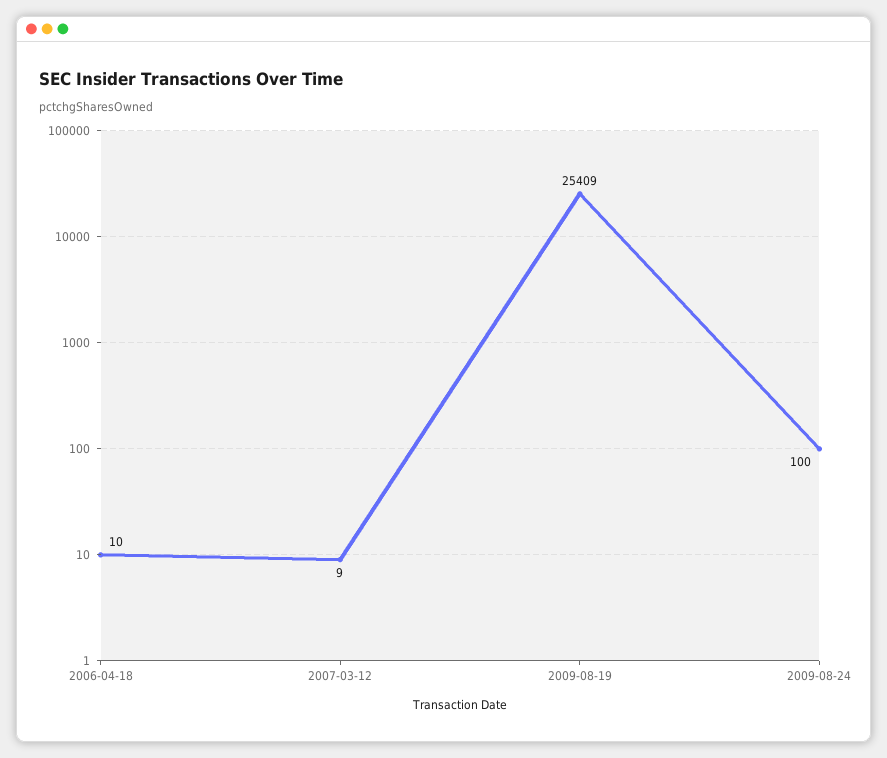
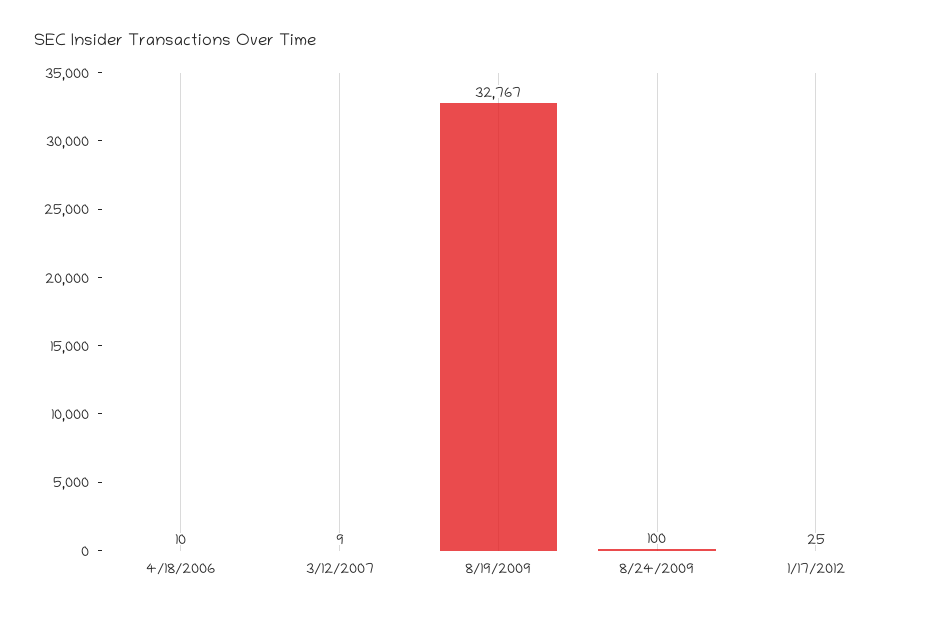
2009-08-19: 25409 -> 32767
1/17/2012: none -> 25

